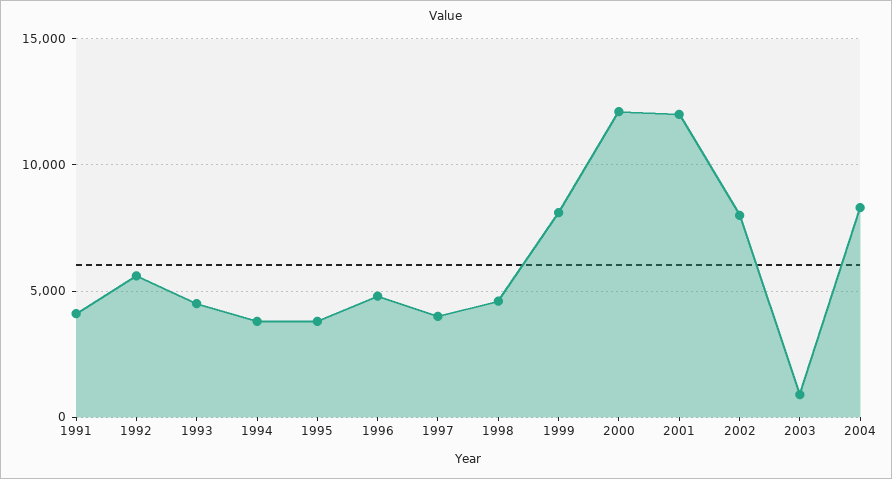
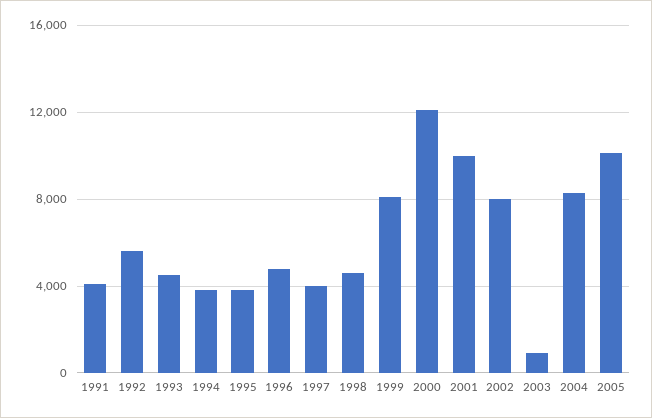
2001: 12000 -> 10000
2005: none -> 10000

